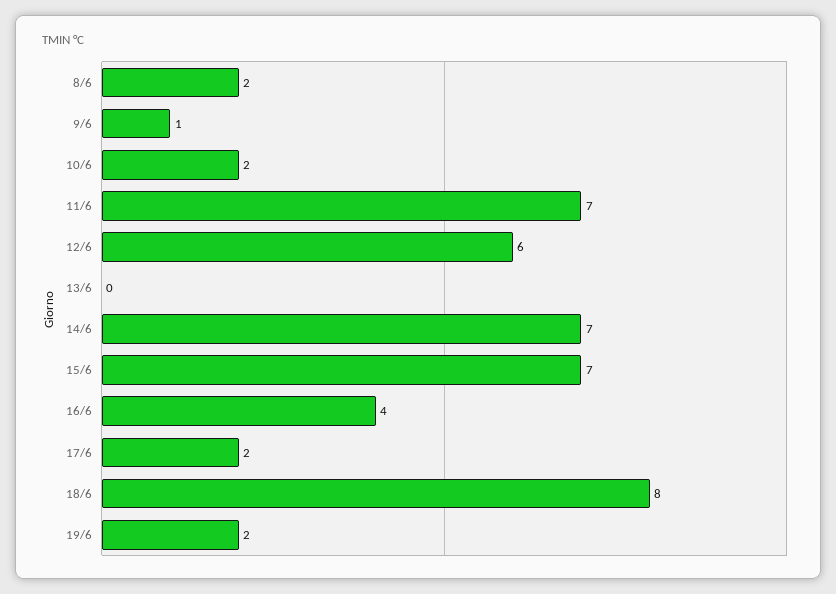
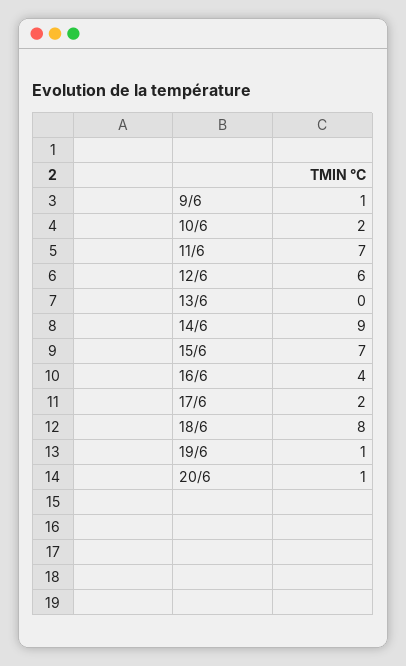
8/6: 2 -> none
14/6: 7 -> 9
19/6: 2 -> 1
20/6: none -> 1

